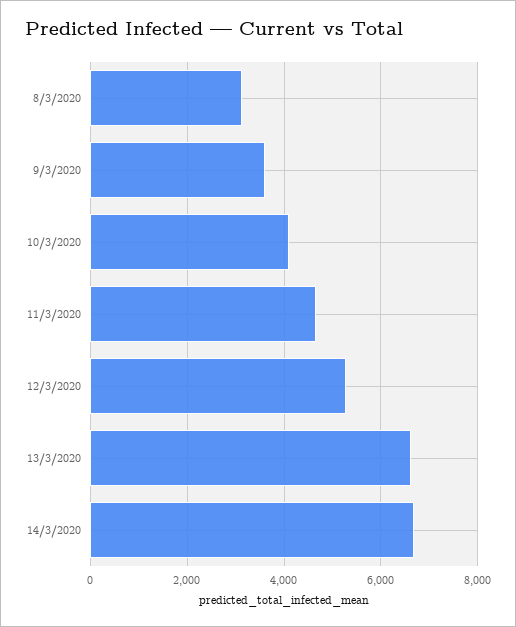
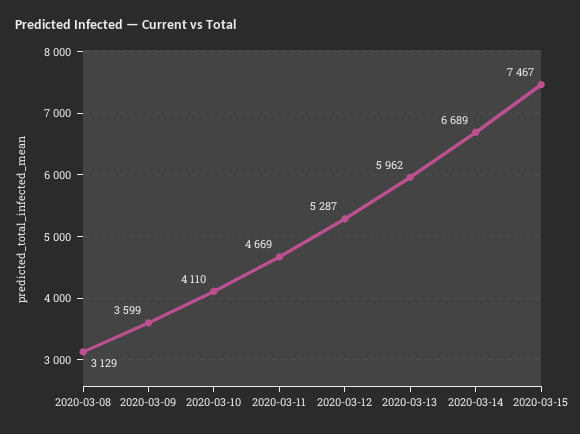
13/3/2020: 6600 -> 5962
2020-03-15: none -> 7467

